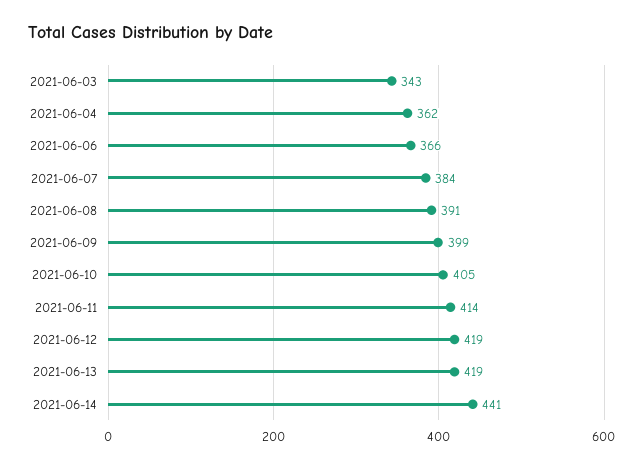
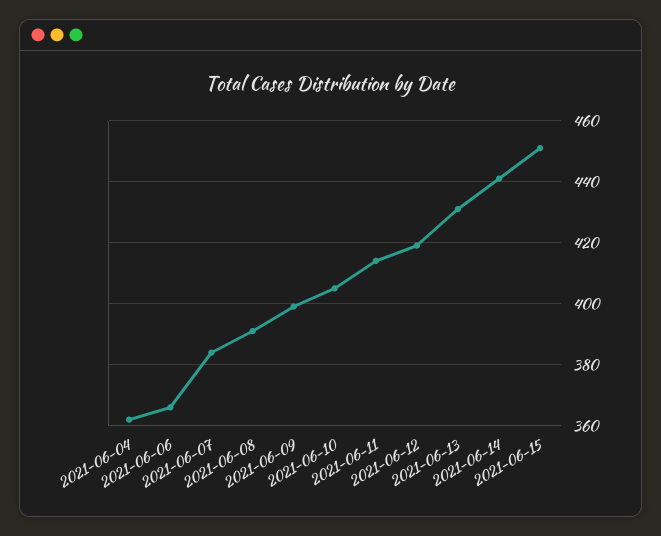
2021-06-03: 343 -> none
2021-06-13: 419 -> 430
2021-06-15: none -> 450

